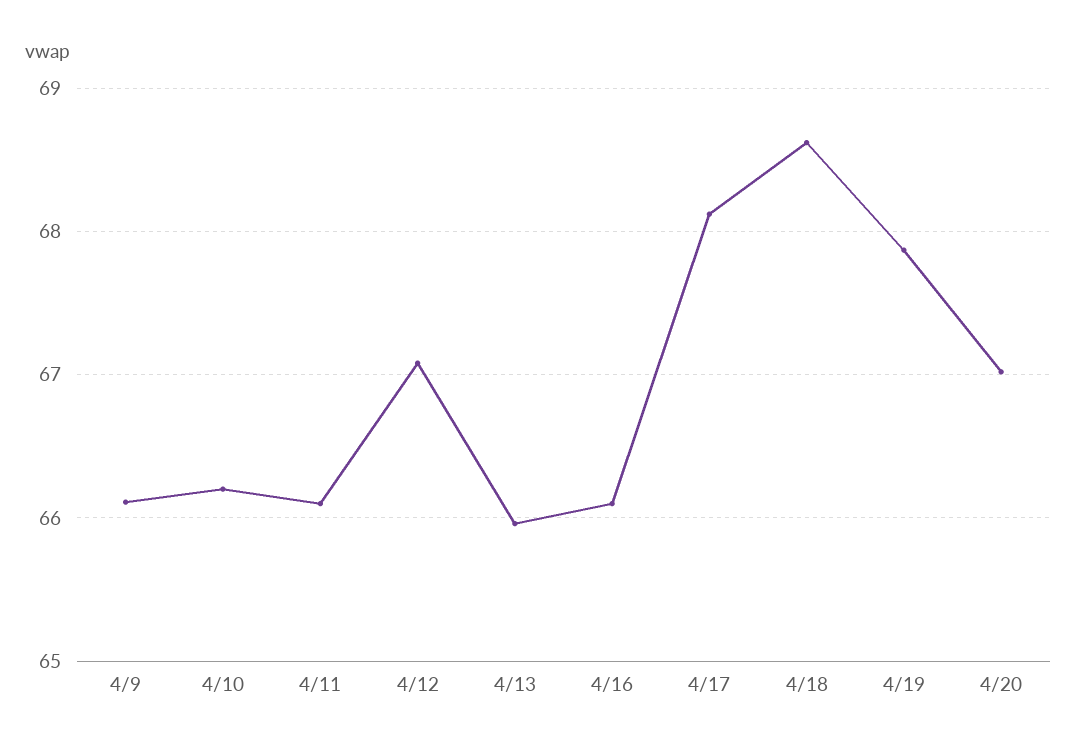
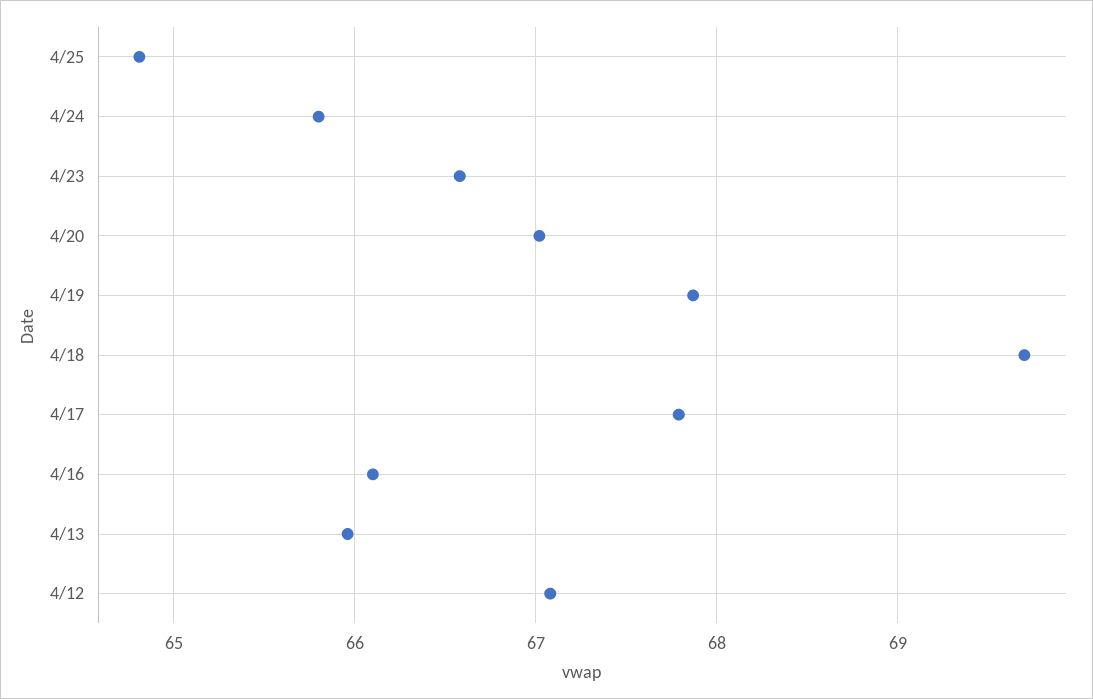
4/9: 66.1 -> none
4/10: 66.2 -> none
4/11: 66.1 -> none
4/17: 68.1 -> 67.8
4/18: 68.6 -> 69.7
4/25: none -> 64.8
4/24: none -> 65.8
4/23: none -> 66.6

